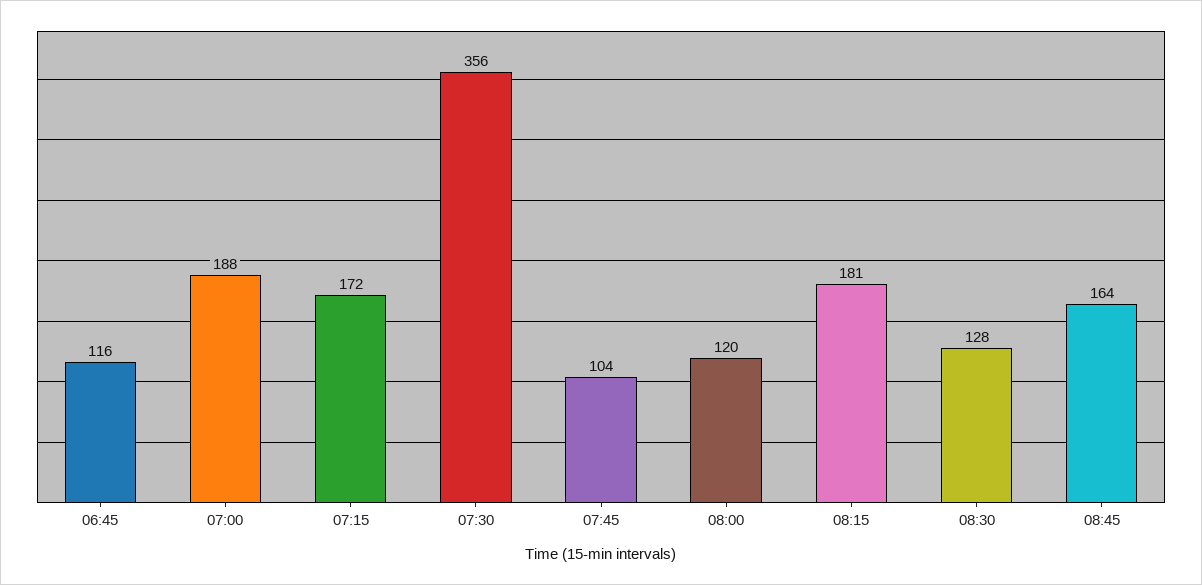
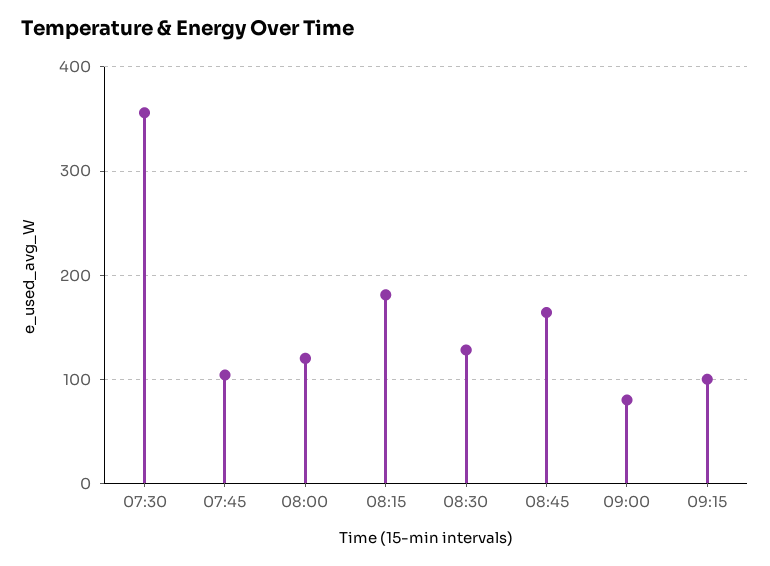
06:45: 116 -> none
07:00: 188 -> none
07:15: 172 -> none
09:00: none -> 80
09:15: none -> 100

